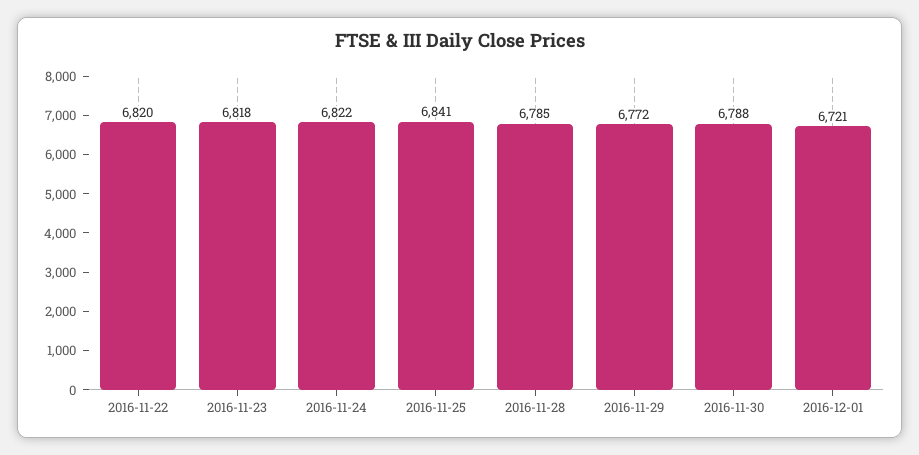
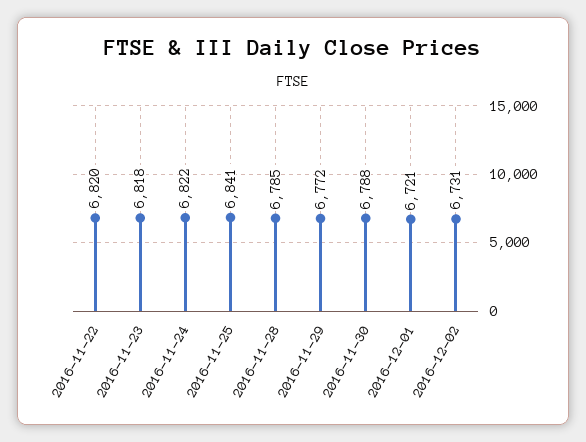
2016-12-02: none -> 6731

